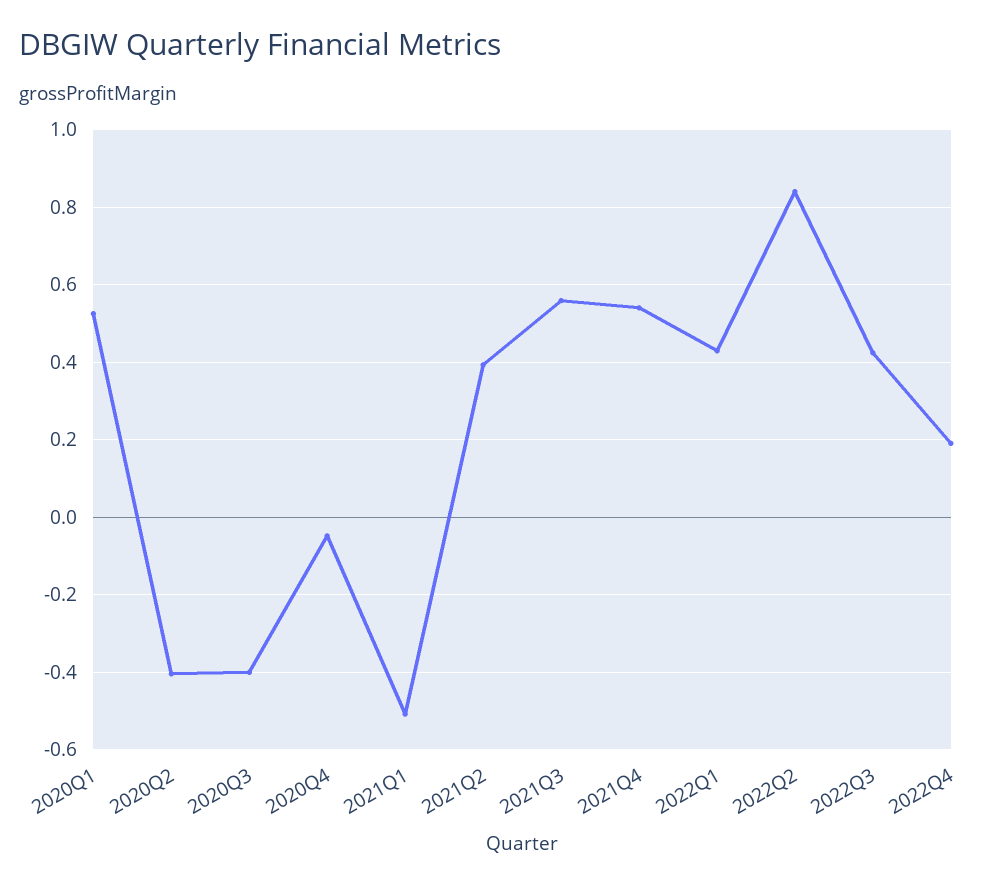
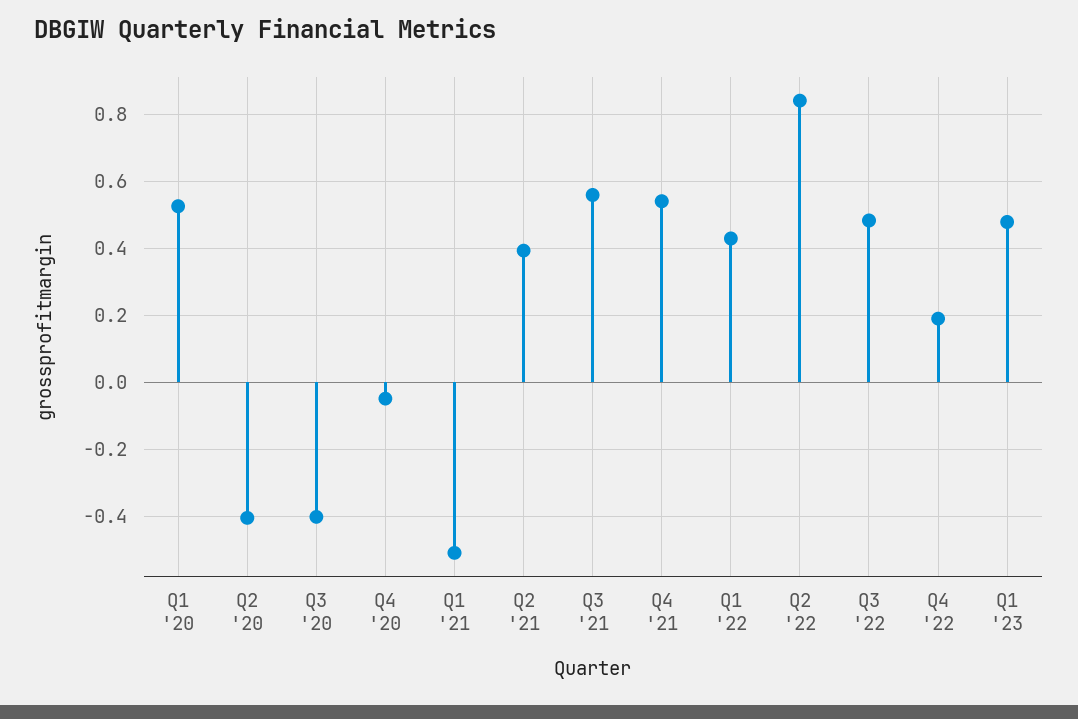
2022Q3: 0.42 -> 0.48
Q1 '23: none -> 0.48

